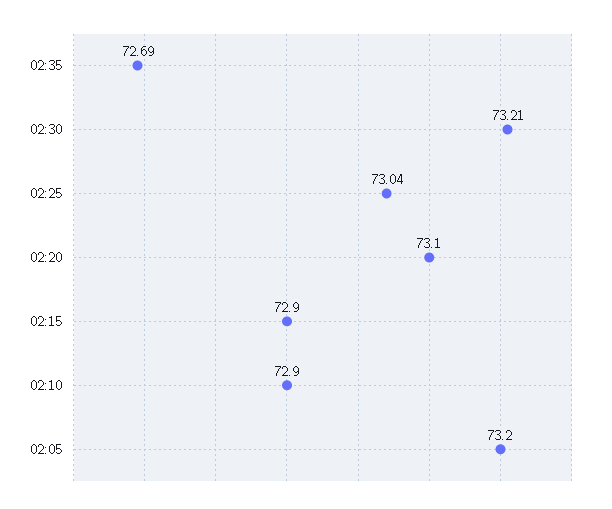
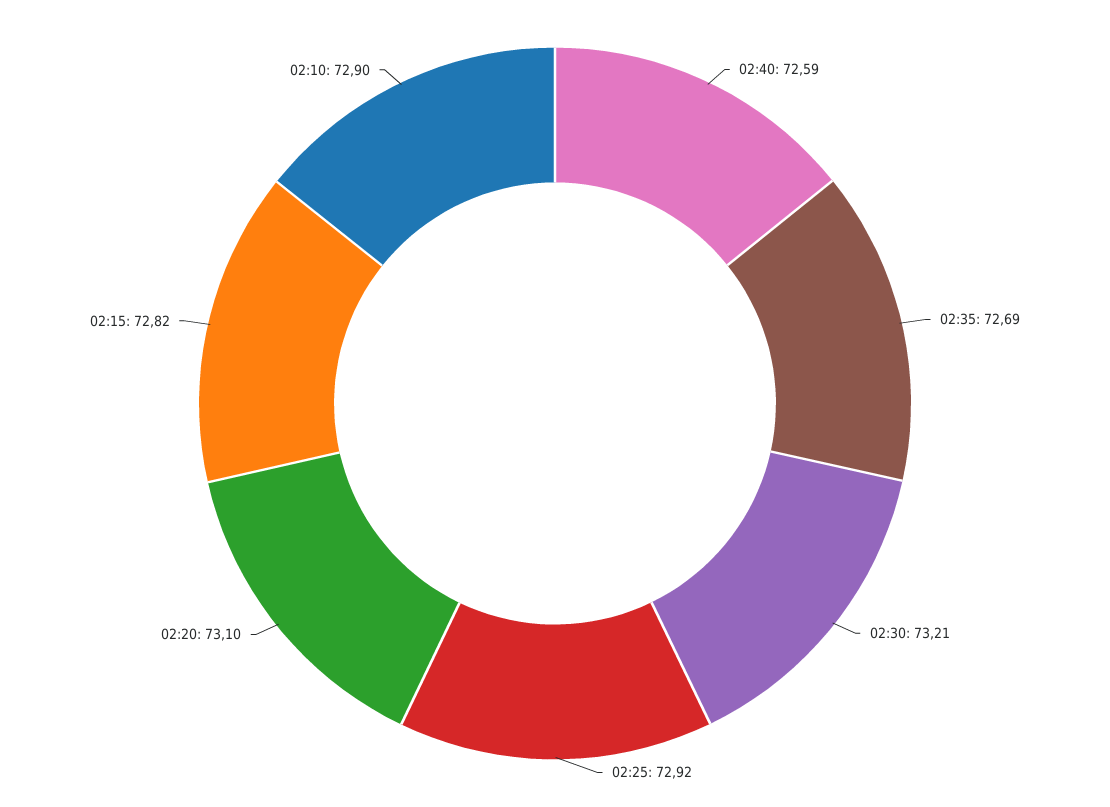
02:25: 73.04 -> 72.92
02:15: 72.9 -> 72.82
02:05: 73.2 -> none
02:40: none -> 72.59

